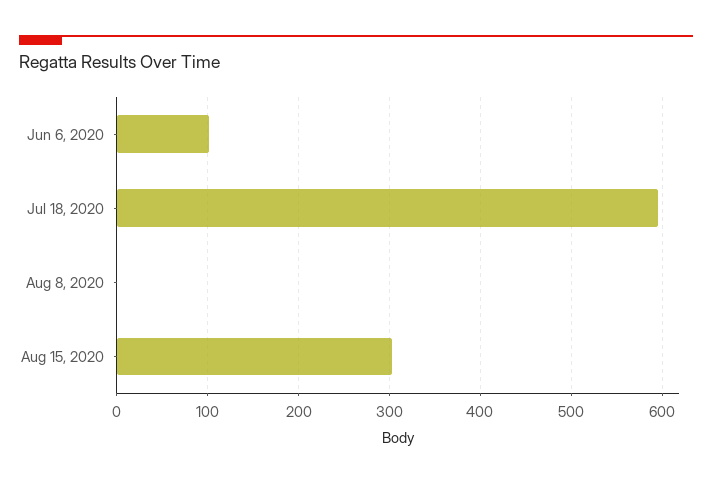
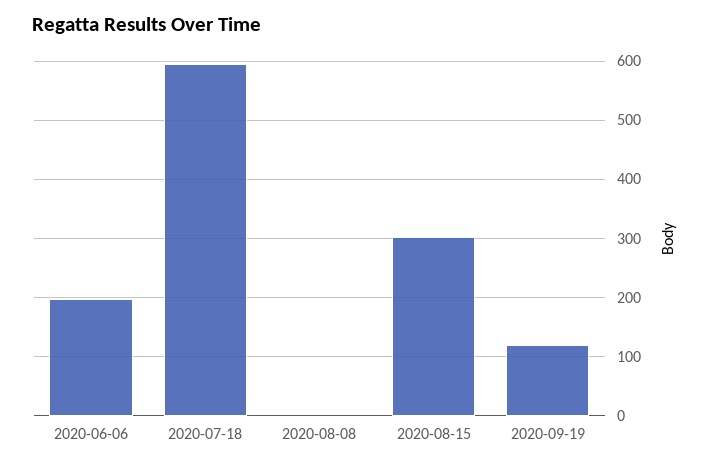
Jun 6, 2020: 100 -> 200
2020-09-19: none -> 120

